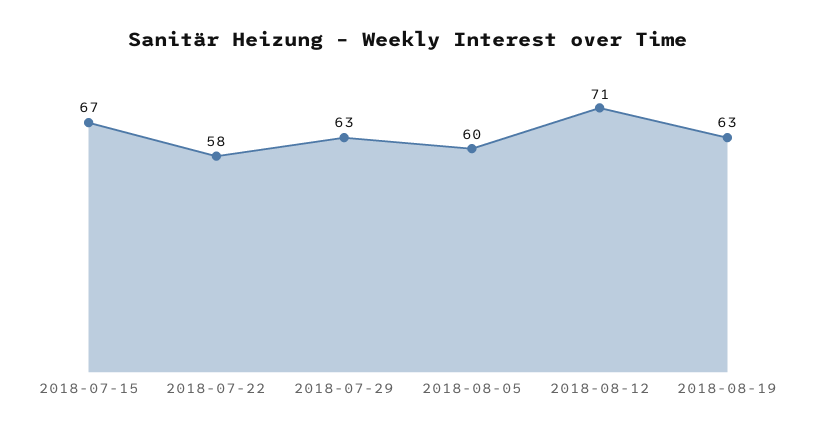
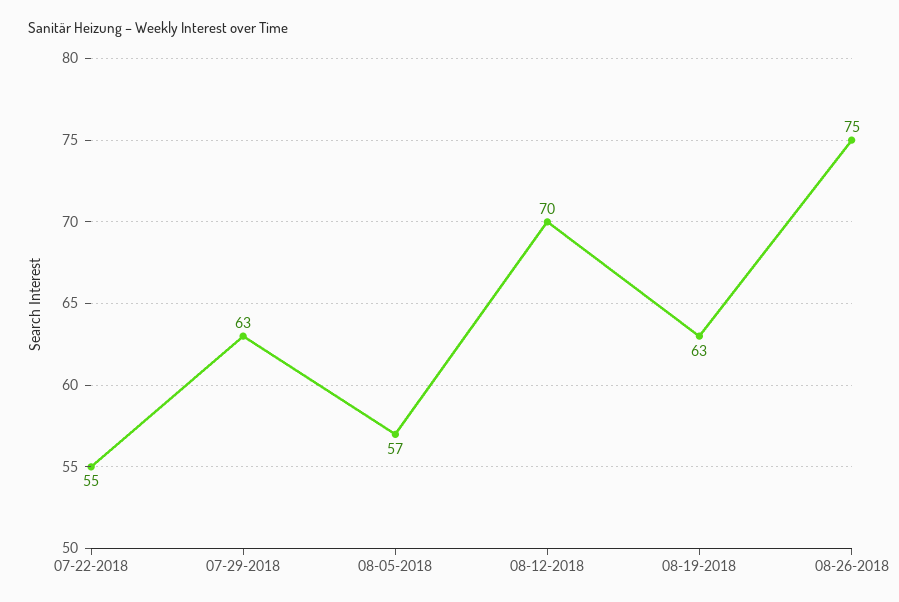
2018-07-15: 67 -> none
2018-07-22: 58 -> 55
2018-08-05: 60 -> 57
2018-08-12: 71 -> 70
08-26-2018: none -> 75

